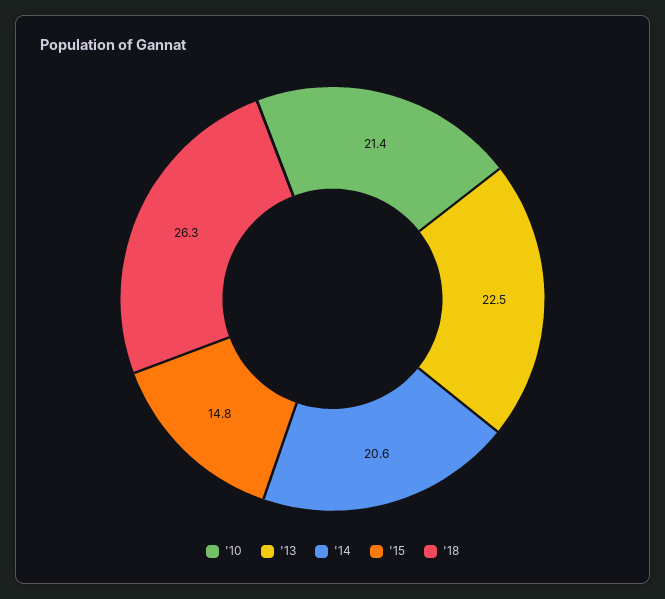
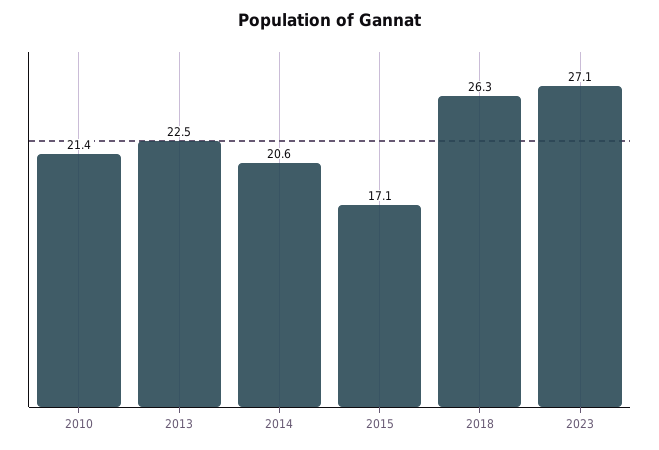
'15: 14.8 -> 17.1
2023: none -> 27.1

